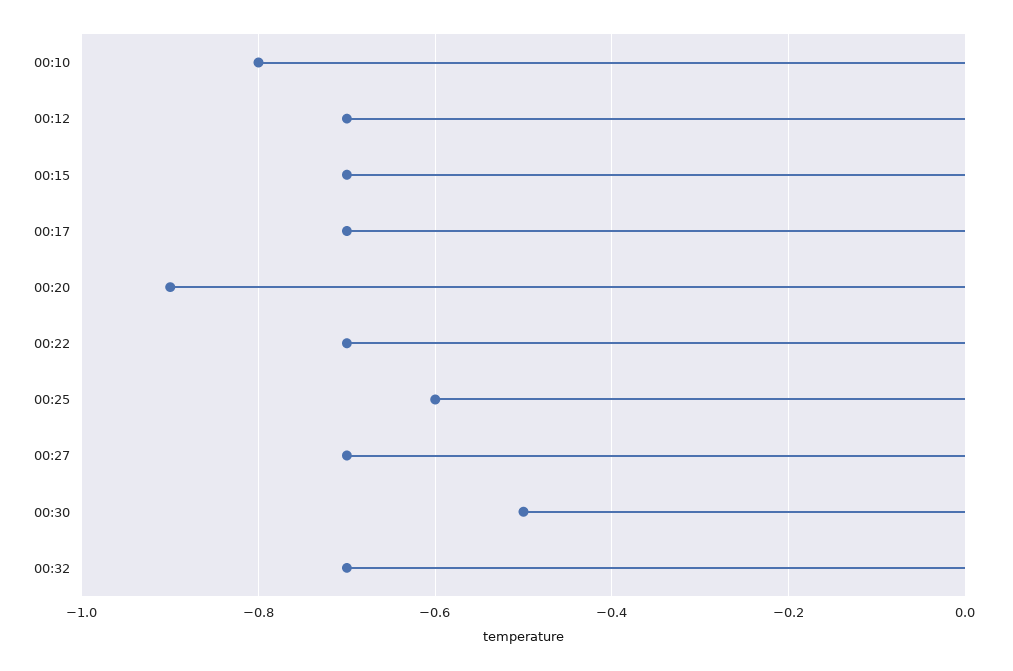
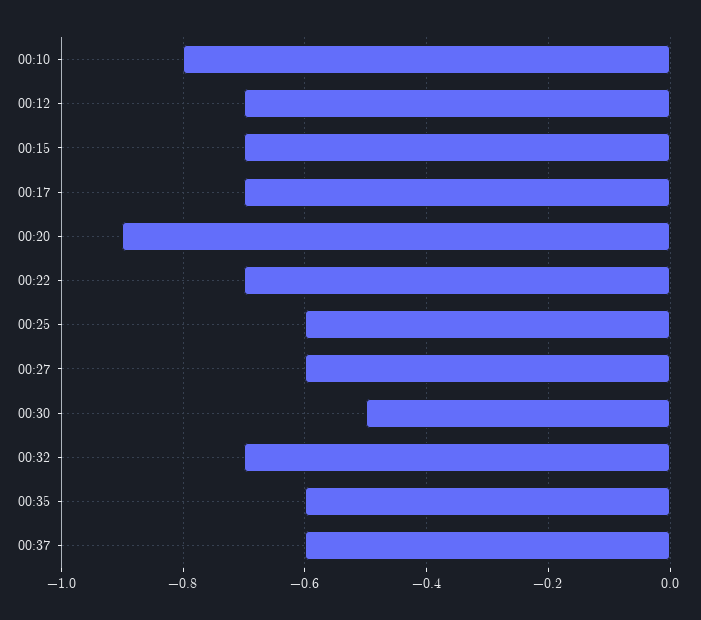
00:27: -0.7 -> -0.6
00:35: none -> -0.6
00:37: none -> -0.6

